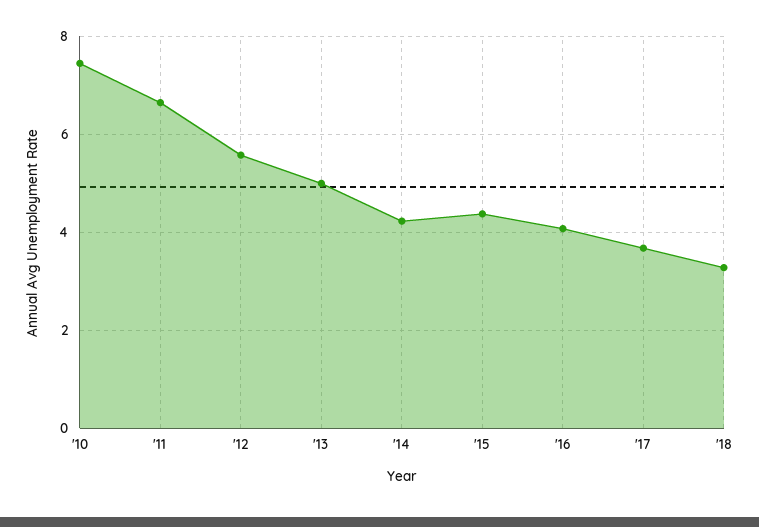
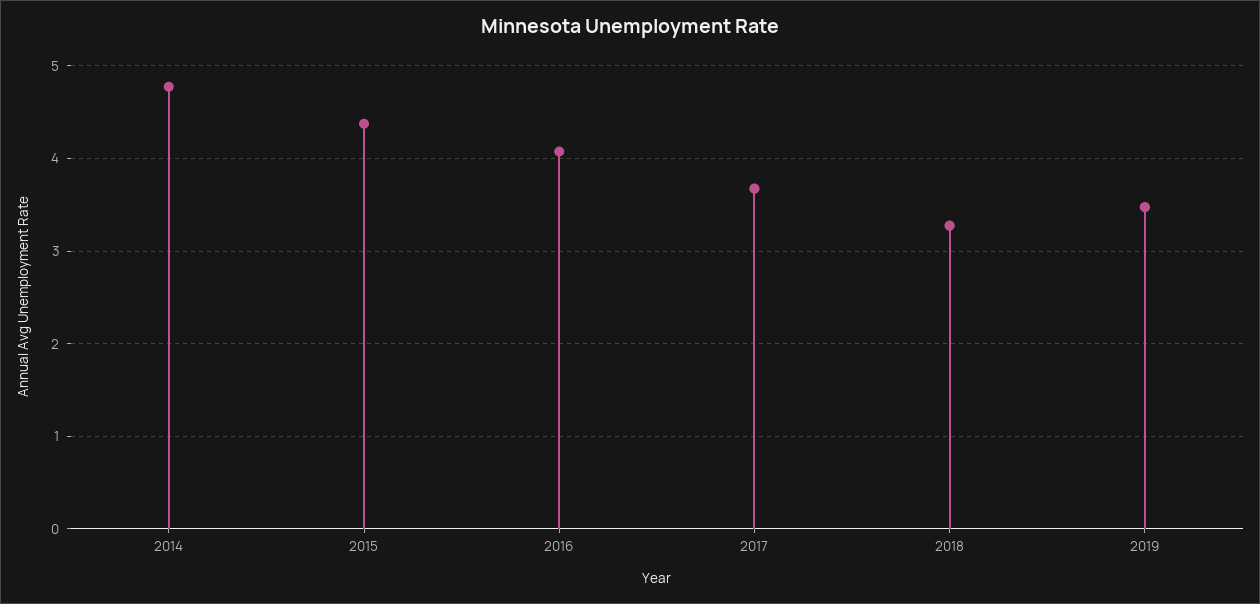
'10: 7.4 -> none
'11: 6.6 -> none
'12: 5.6 -> none
'13: 5 -> none
'14: 4.2 -> 4.8
2019: none -> 3.5

